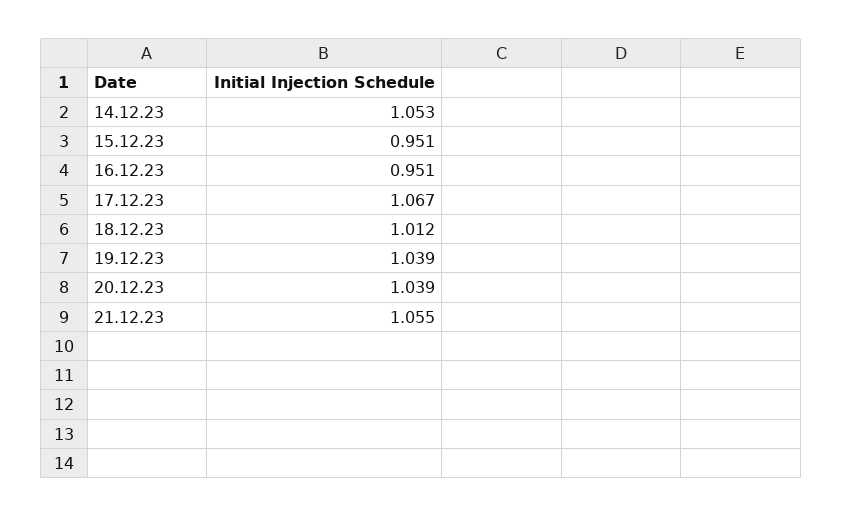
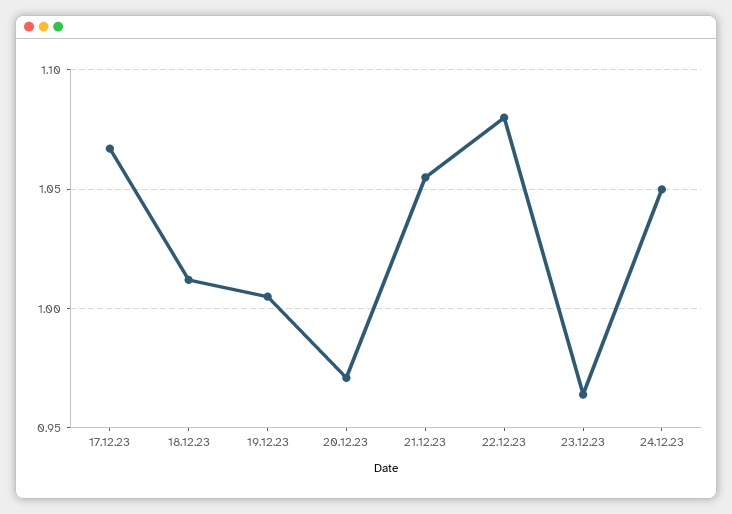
14.12.23: 1.053 -> none
15.12.23: 0.951 -> none
16.12.23: 0.951 -> none
19.12.23: 1.039 -> 1.005
20.12.23: 1.039 -> 0.97
22.12.23: none -> 1.08
23.12.23: none -> 0.965
24.12.23: none -> 1.05

